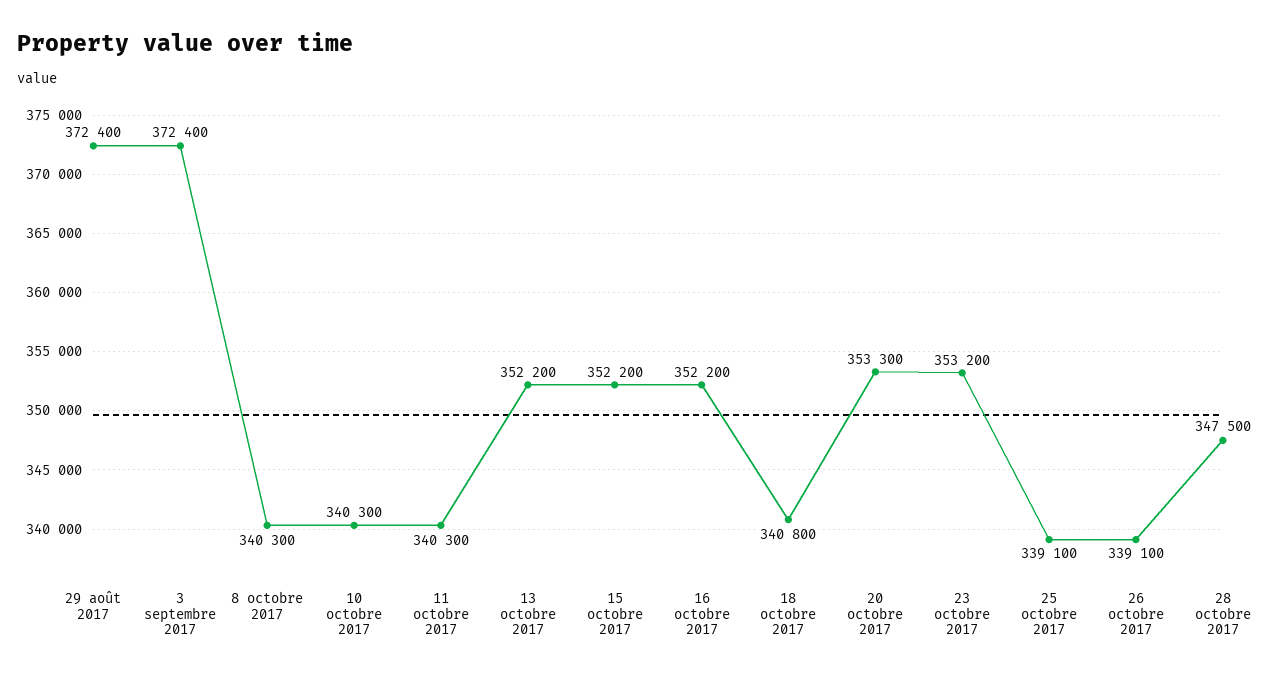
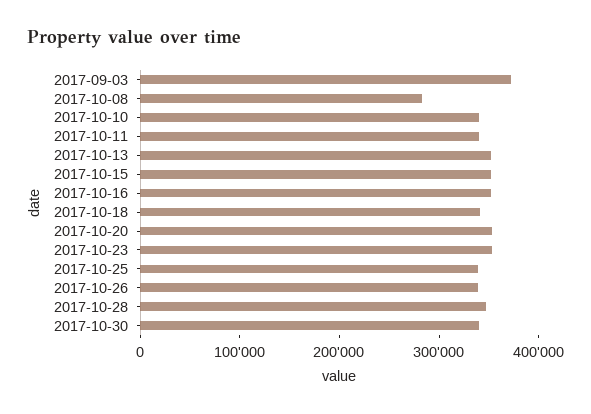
29 août 2017: 372400 -> none
8 octobre 2017: 340300 -> 280000
2017-10-30: none -> 340000

